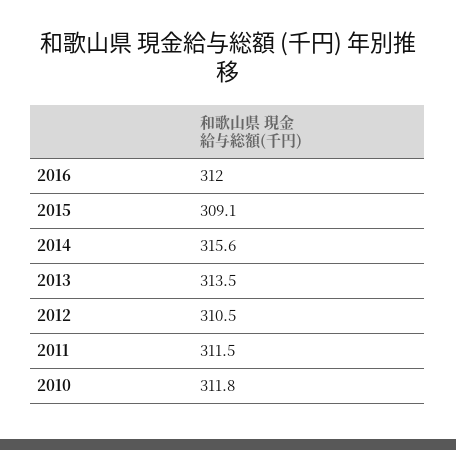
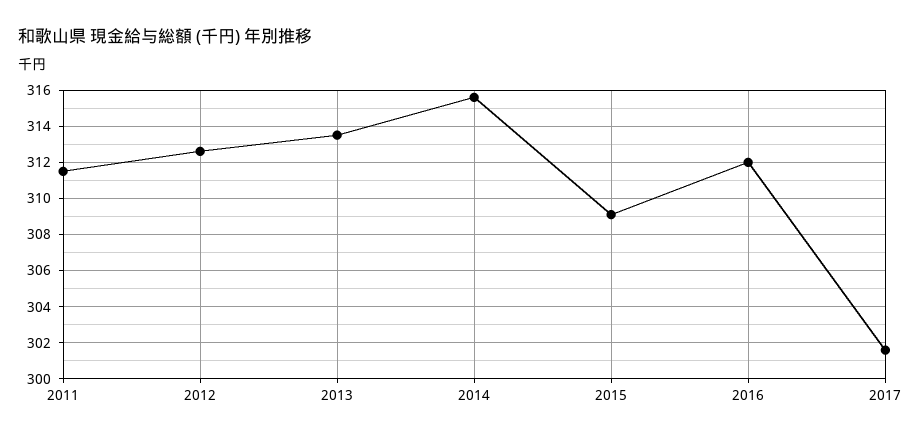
2012: 310.5 -> 312.5
2010: 311.8 -> none
2017: none -> 301.5

